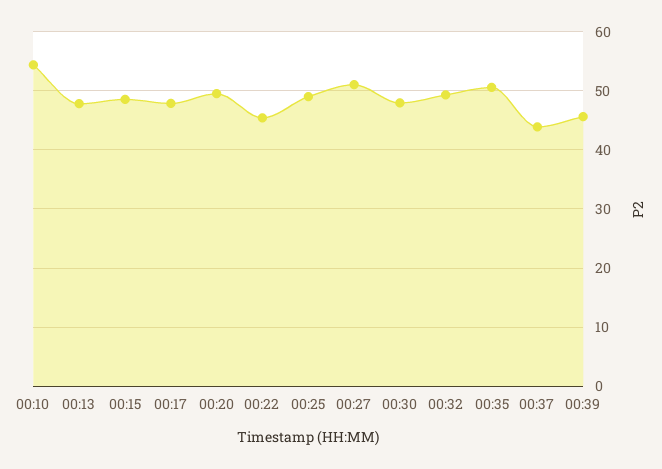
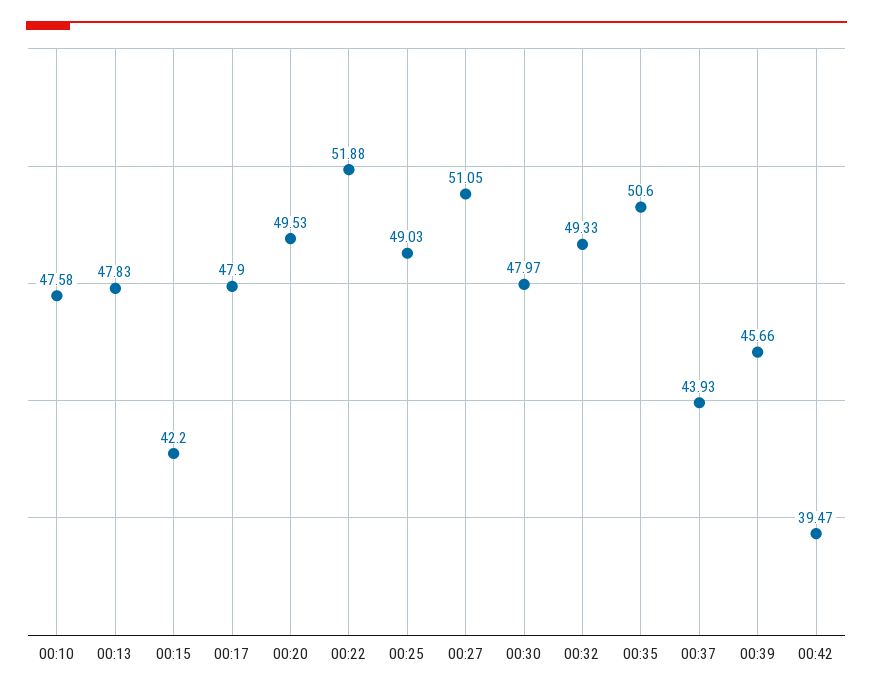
00:10: 54 -> 47.58
00:15: 48 -> 42.2
00:22: 46 -> 51.88
00:42: none -> 39.47

